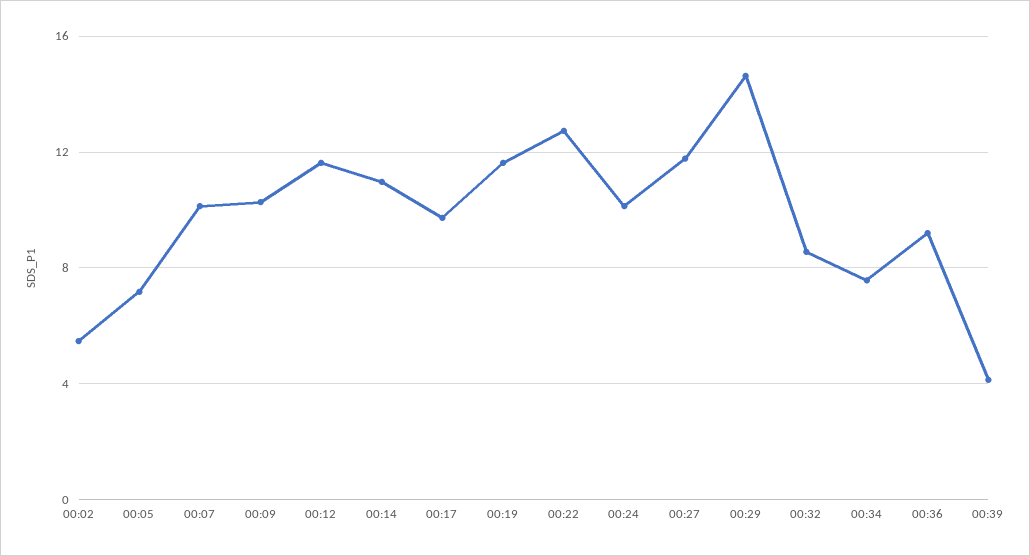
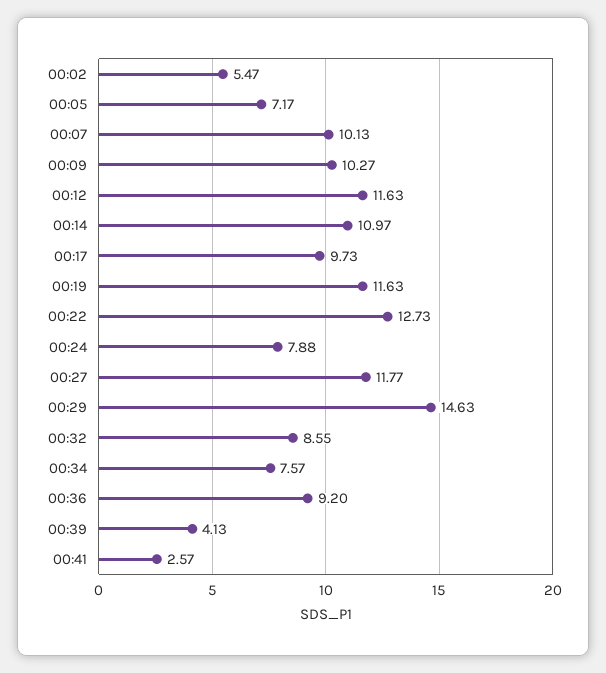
00:24: 10 -> 7.88
00:41: none -> 2.57

